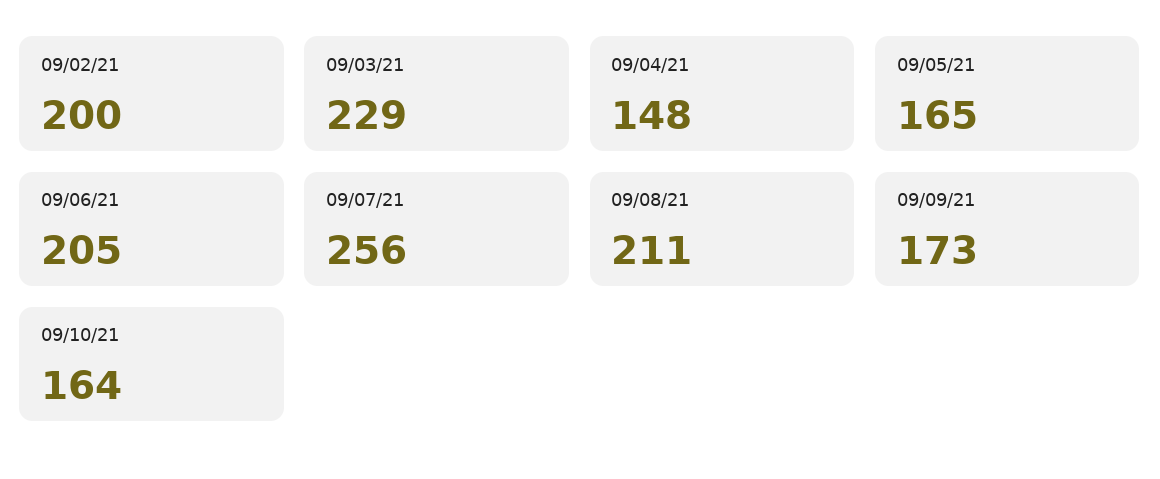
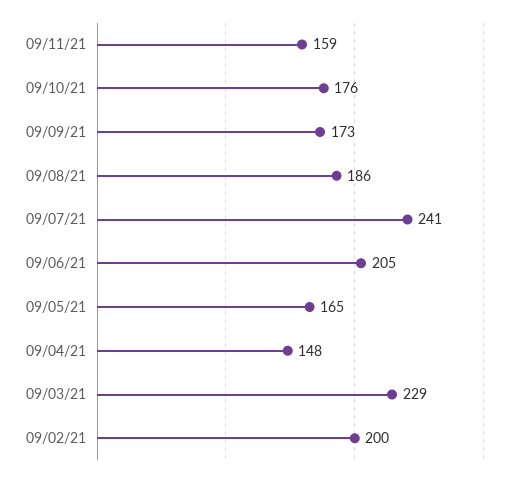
09/07/21: 256 -> 241
09/08/21: 211 -> 186
09/10/21: 164 -> 176
09/11/21: none -> 159

